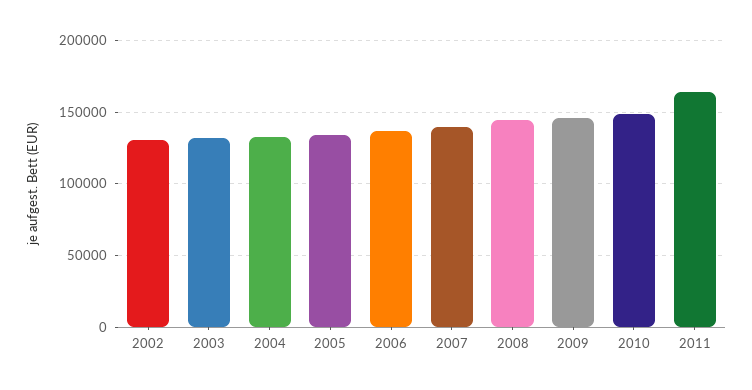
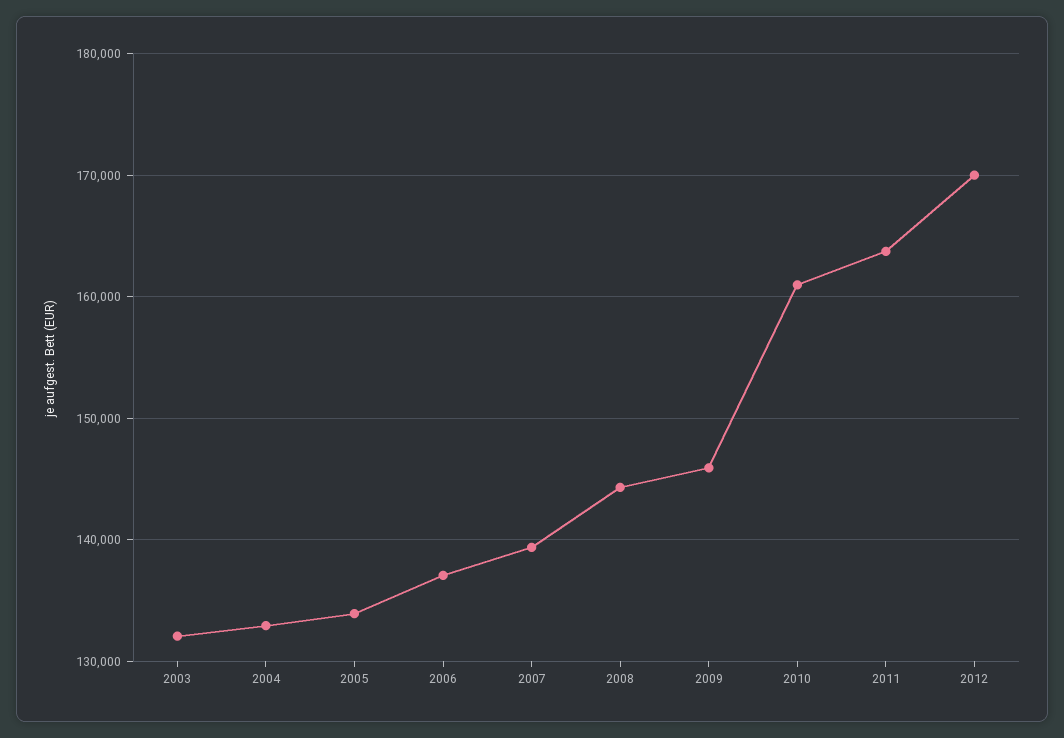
2002: 130000 -> none
2010: 150000 -> 161000
2012: none -> 170000

